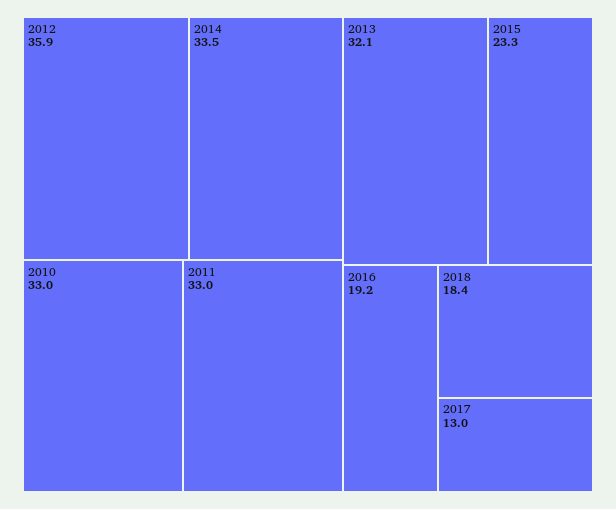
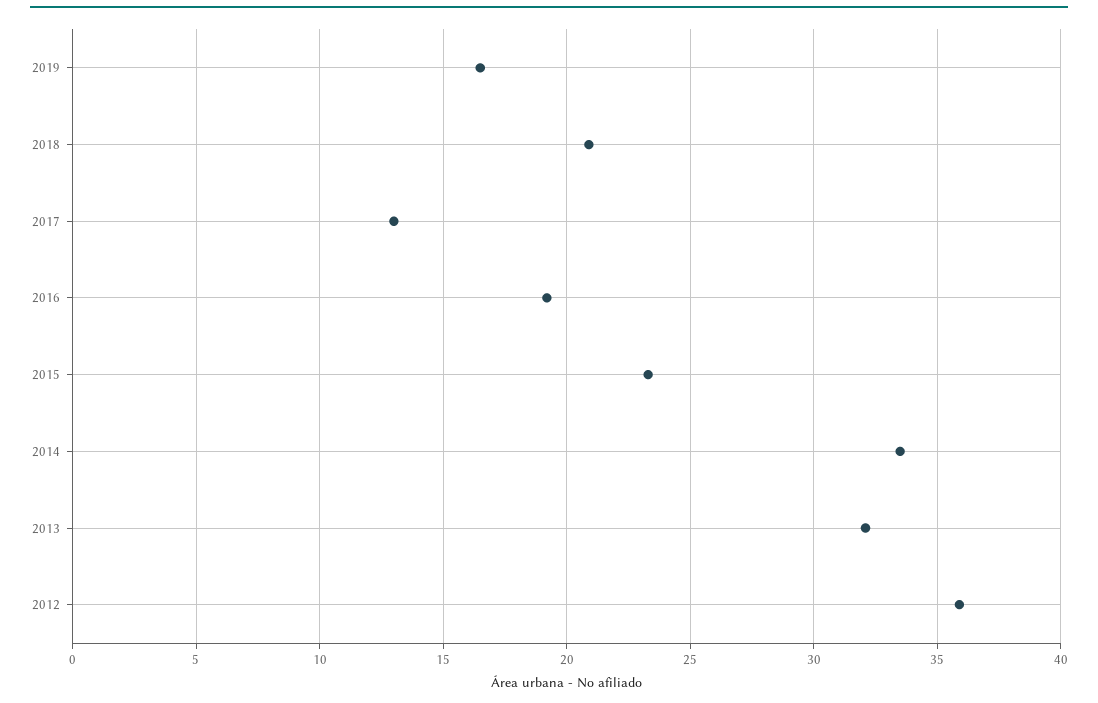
2010: 33 -> none
2011: 33 -> none
2018: 18.4 -> 21
2019: none -> 16.5

